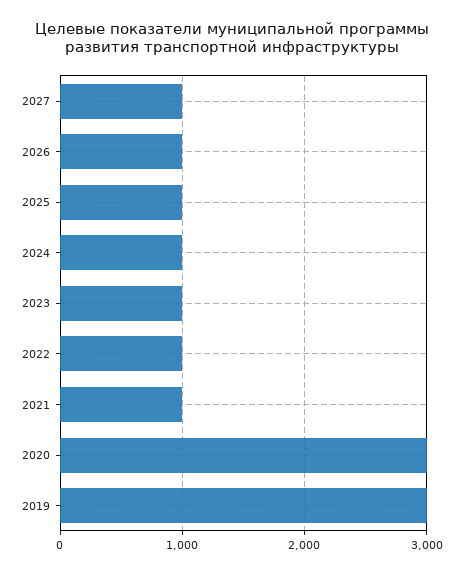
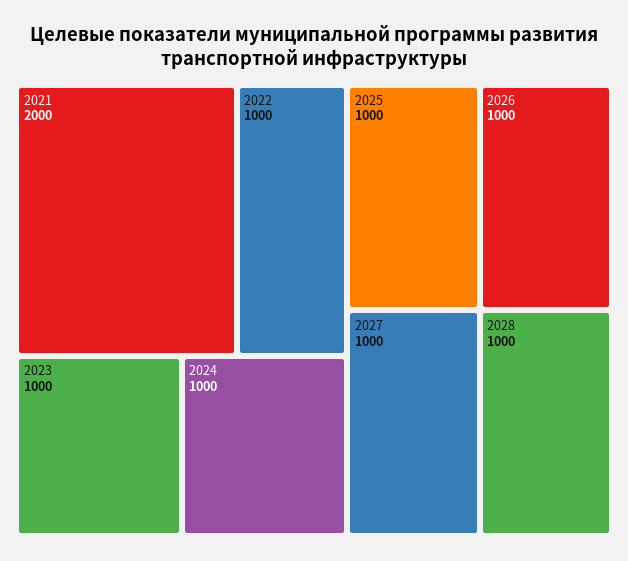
2021: 1000 -> 2000
2020: 3000 -> none
2019: 3000 -> none
2028: none -> 1000

